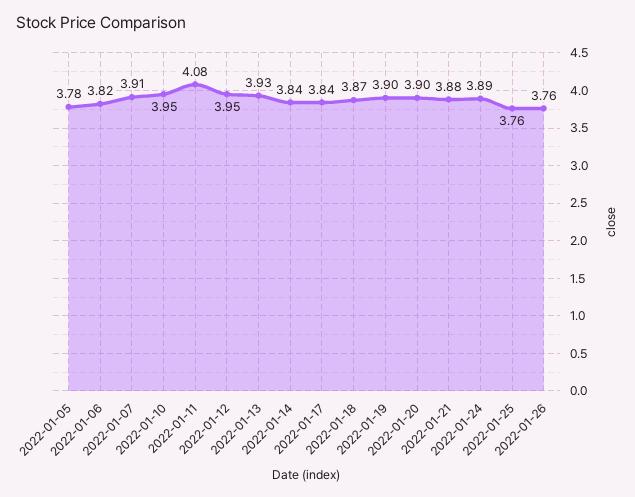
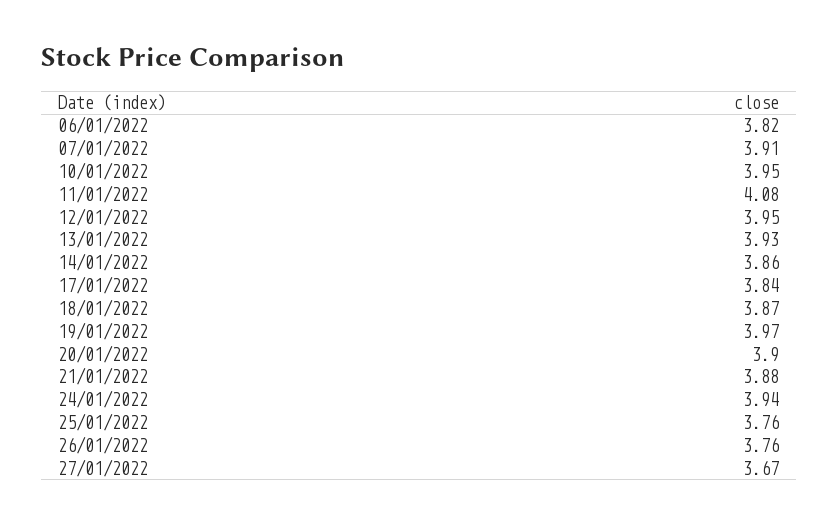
2022-01-05: 3.78 -> none
2022-01-14: 3.84 -> 3.86
2022-01-19: 3.9 -> 3.97
2022-01-24: 3.89 -> 3.94
27/01/2022: none -> 3.67

